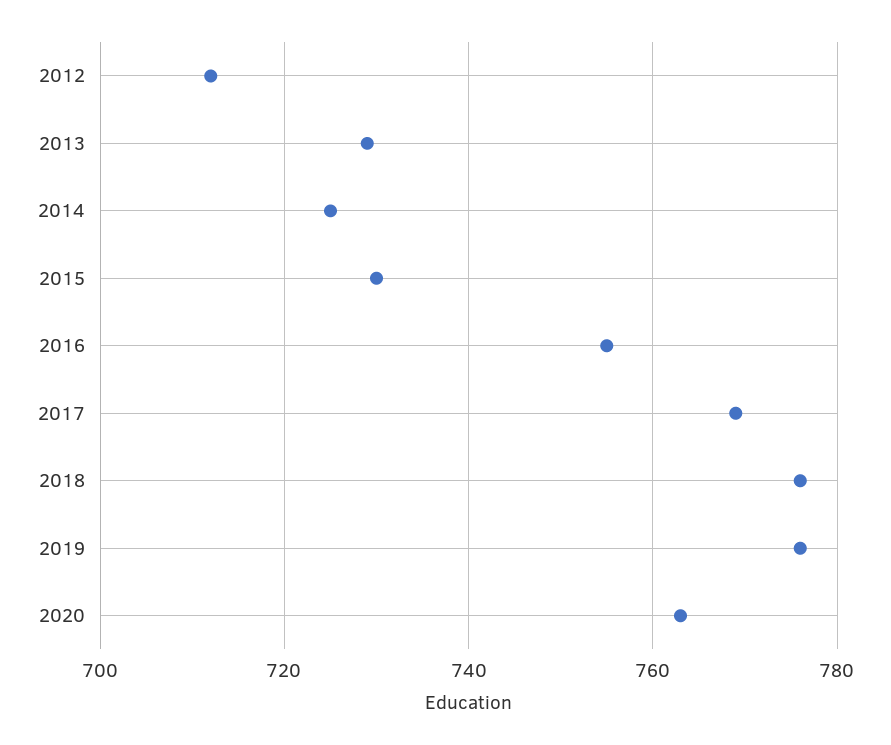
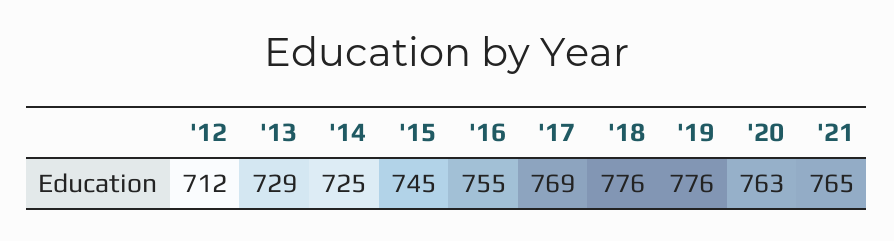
2015: 730 -> 745
'21: none -> 765

